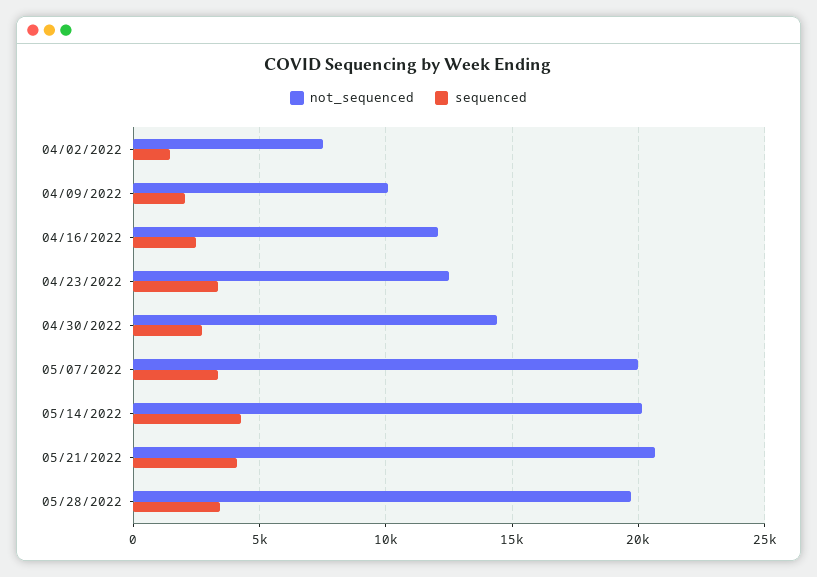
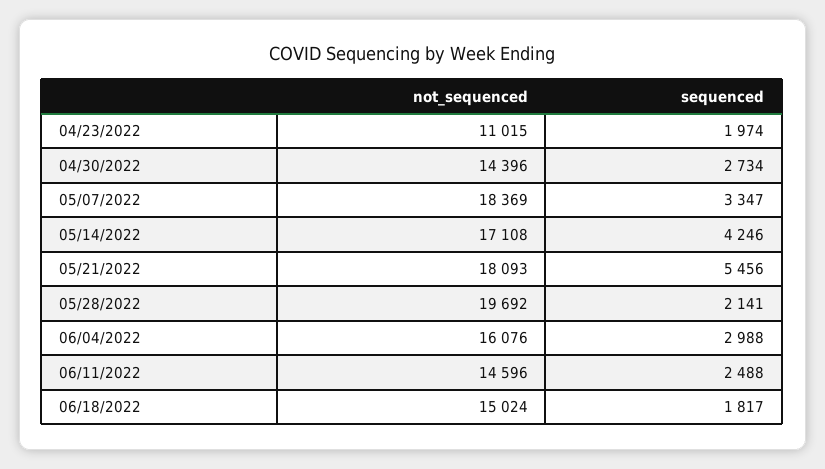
not_sequenced, 04/02/2022: 7500 -> none
sequenced, 04/02/2022: 1500 -> none
not_sequenced, 04/09/2022: 10000 -> none
sequenced, 04/09/2022: 2000 -> none
not_sequenced, 04/16/2022: 12000 -> none
sequenced, 04/16/2022: 2500 -> none
not_sequenced, 04/23/2022: 12500 -> 11015
sequenced, 04/23/2022: 3500 -> 1974
not_sequenced, 05/07/2022: 20000 -> 18369
not_sequenced, 05/14/2022: 20000 -> 17108
not_sequenced, 05/21/2022: 20500 -> 18093
sequenced, 05/21/2022: 4000 -> 5456
sequenced, 05/28/2022: 3500 -> 2141
not_sequenced, 06/04/2022: none -> 16076
sequenced, 06/04/2022: none -> 2988
not_sequenced, 06/11/2022: none -> 14596
sequenced, 06/11/2022: none -> 2488
not_sequenced, 06/18/2022: none -> 15024
sequenced, 06/18/2022: none -> 1817

